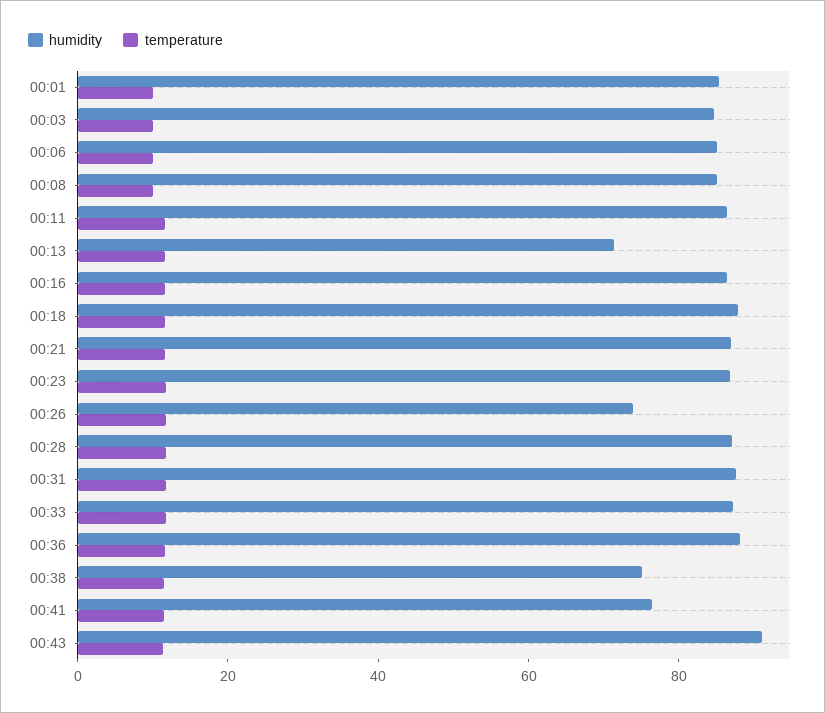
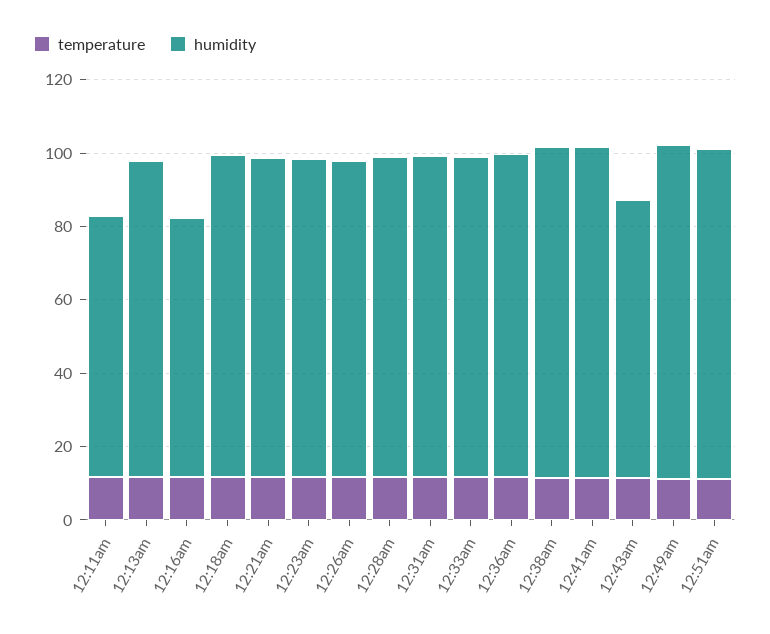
humidity, 00:01: 85 -> none
temperature, 00:01: 10 -> none
humidity, 00:03: 85 -> none
temperature, 00:03: 10 -> none
humidity, 00:06: 85 -> none
temperature, 00:06: 10 -> none
humidity, 00:08: 85 -> none
temperature, 00:08: 10 -> none
humidity, 00:11: 85 -> 70
humidity, 00:13: 70 -> 85
humidity, 00:16: 85 -> 70
humidity, 00:26: 75 -> 85
humidity, 00:38: 75 -> 90
humidity, 00:41: 75 -> 90
humidity, 00:43: 90 -> 75
temperature, 12:49am: none -> 10
humidity, 12:49am: none -> 90
temperature, 12:51am: none -> 10
humidity, 12:51am: none -> 90

